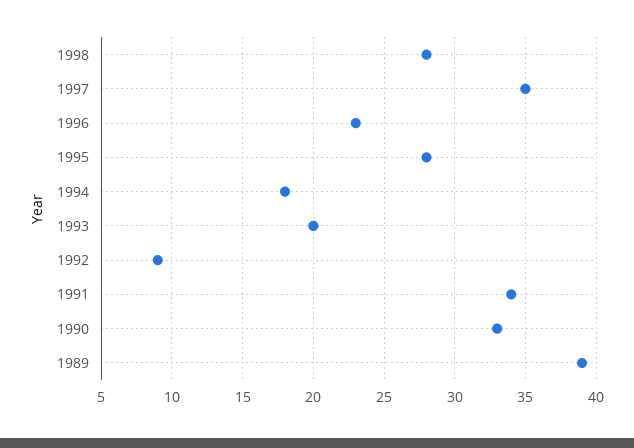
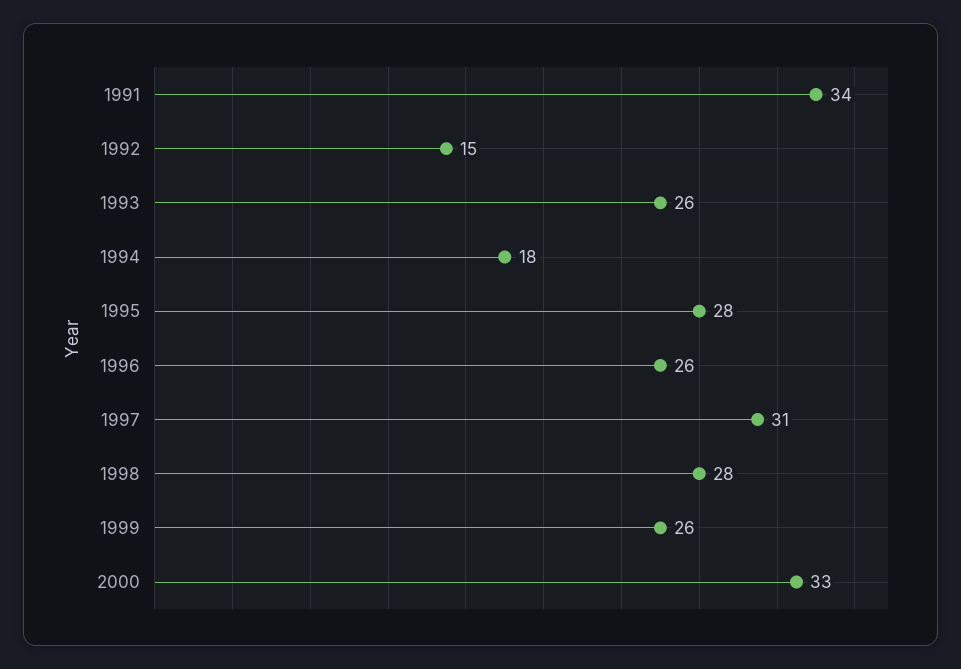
1997: 35 -> 31
1996: 23 -> 26
1993: 20 -> 26
1992: 9 -> 15
1990: 33 -> none
1989: 39 -> none
1999: none -> 26
2000: none -> 33

